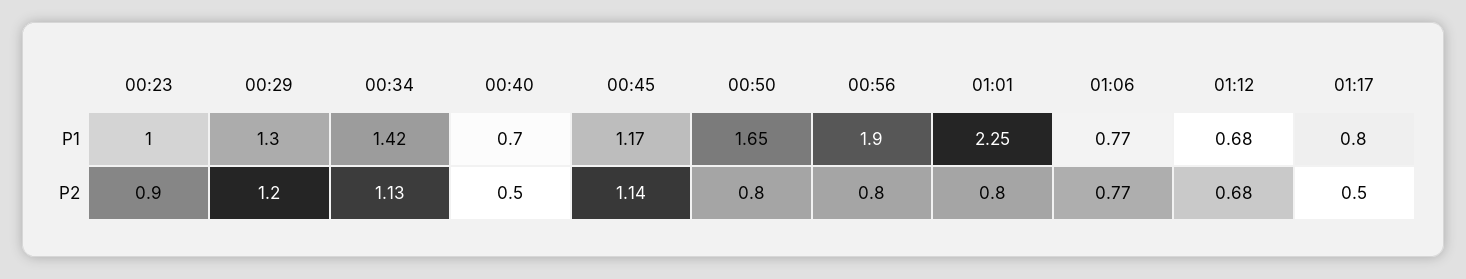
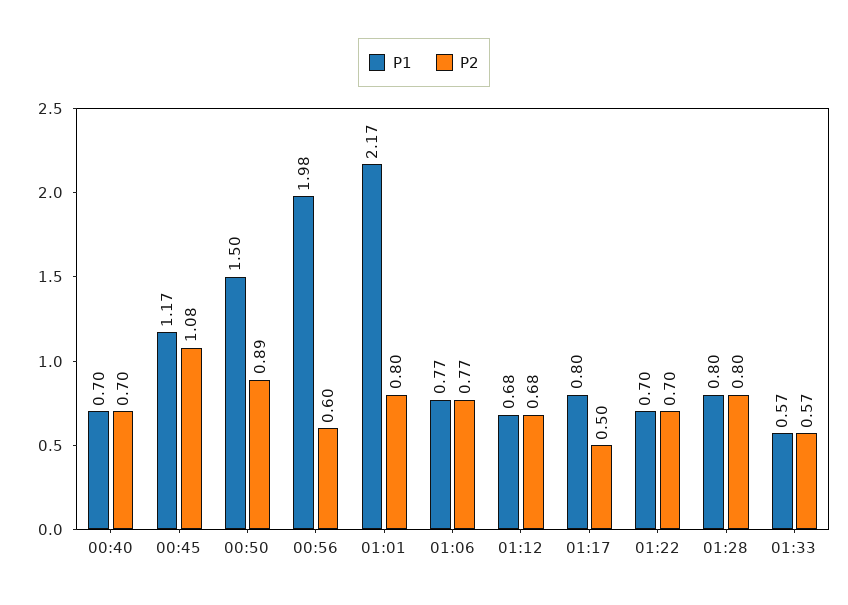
P1, 00:23: 1 -> none
P1, 00:29: 1.3 -> none
P1, 00:34: 1.42 -> none
P1, 00:50: 1.65 -> 1.5
P1, 00:56: 1.9 -> 1.98
P1, 01:01: 2.25 -> 2.17
P2, 00:23: 0.9 -> none
P2, 00:29: 1.2 -> none
P2, 00:34: 1.13 -> none
P2, 00:40: 0.5 -> 0.7
P2, 00:45: 1.14 -> 1.08
P2, 00:50: 0.8 -> 0.89
P2, 00:56: 0.8 -> 0.6
P1, 01:22: none -> 0.7
P2, 01:22: none -> 0.7
P1, 01:28: none -> 0.8
P2, 01:28: none -> 0.8
P1, 01:33: none -> 0.57
P2, 01:33: none -> 0.57

